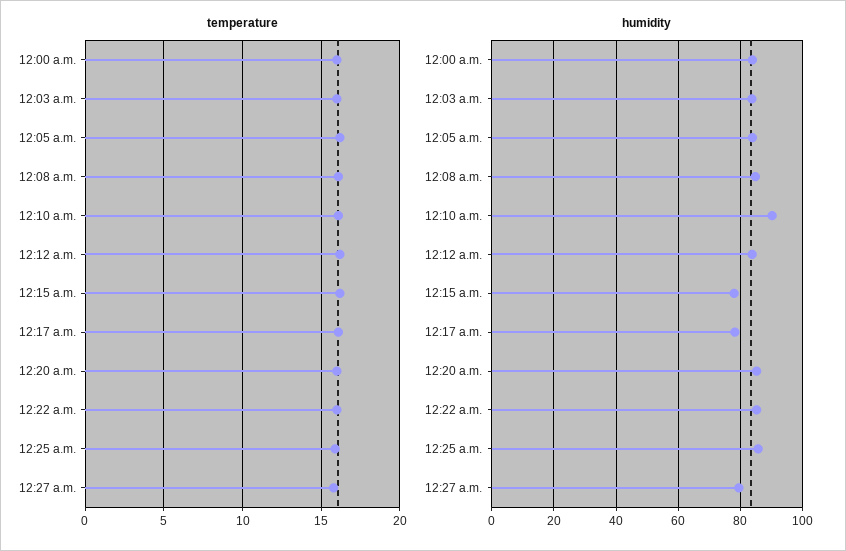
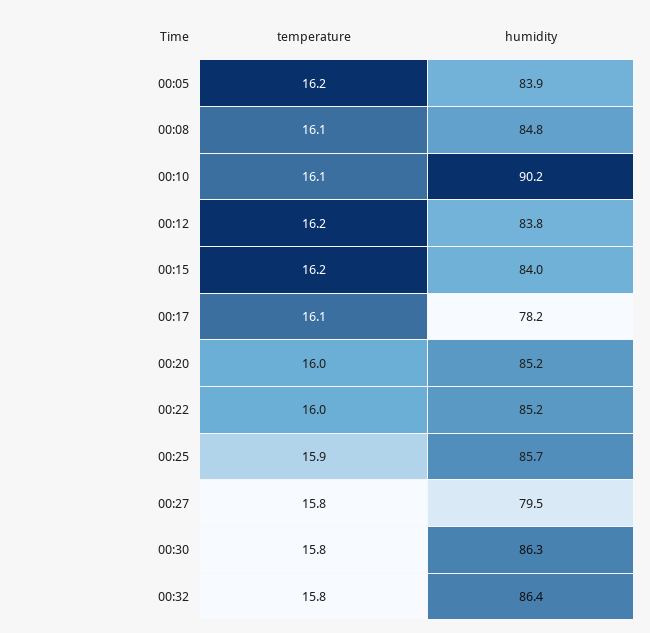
temperature, 12:00 a.m.: 16 -> none
temperature, 12:03 a.m.: 16 -> none
humidity, 12:00 a.m.: 84 -> none
humidity, 12:03 a.m.: 84 -> none
humidity, 12:15 a.m.: 78 -> 84
temperature, 00:30: none -> 15.8
humidity, 00:30: none -> 86.3
temperature, 00:32: none -> 15.8
humidity, 00:32: none -> 86.4

